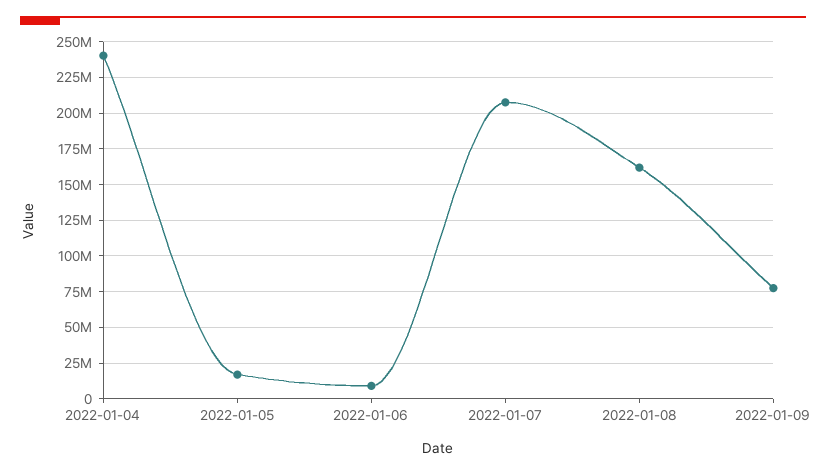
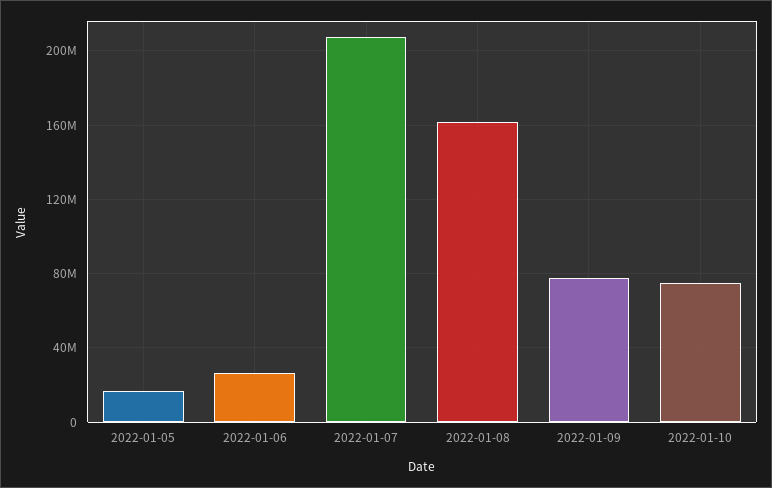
2022-01-04: 240000000 -> none
2022-01-06: 10000000 -> 25000000
2022-01-10: none -> 75000000

